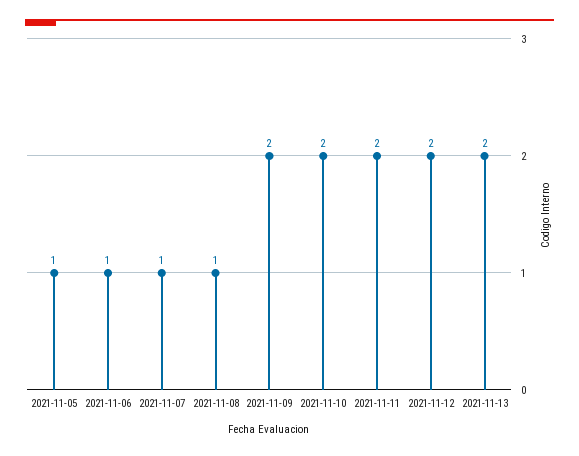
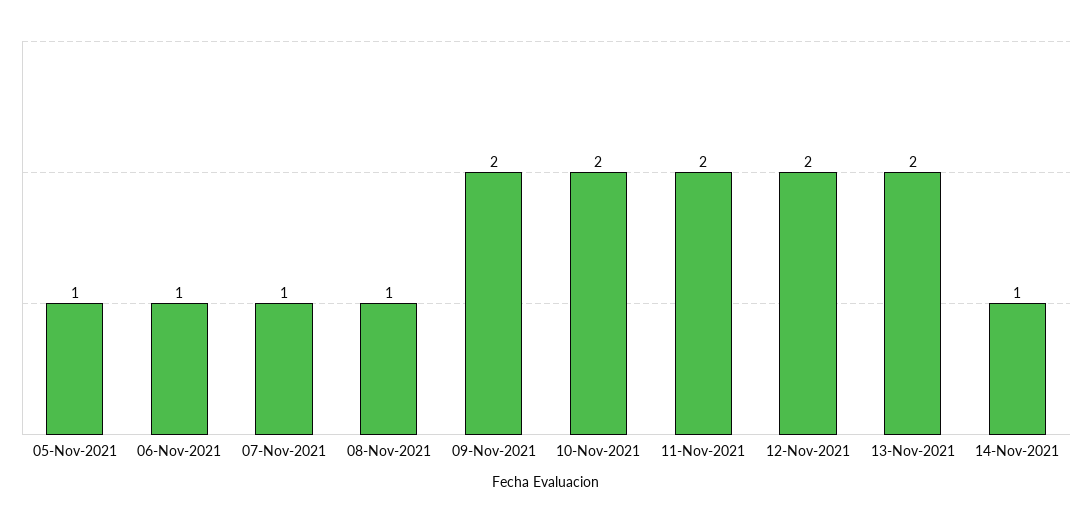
14-Nov-2021: none -> 1

